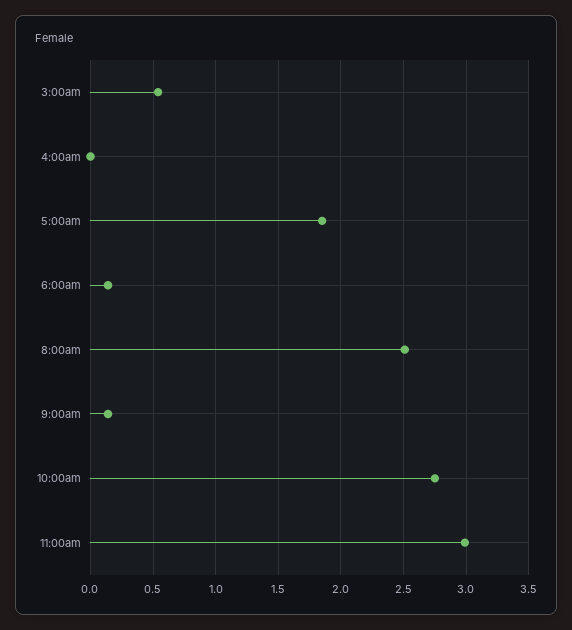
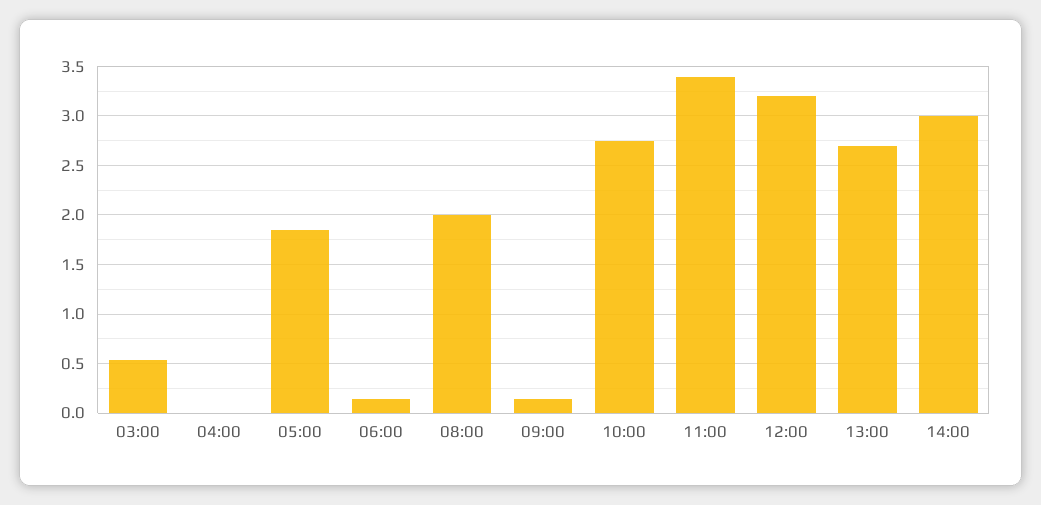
8:00am: 2.5 -> 2
11:00am: 3 -> 3.4
12:00: none -> 3.2
13:00: none -> 2.7
14:00: none -> 3

